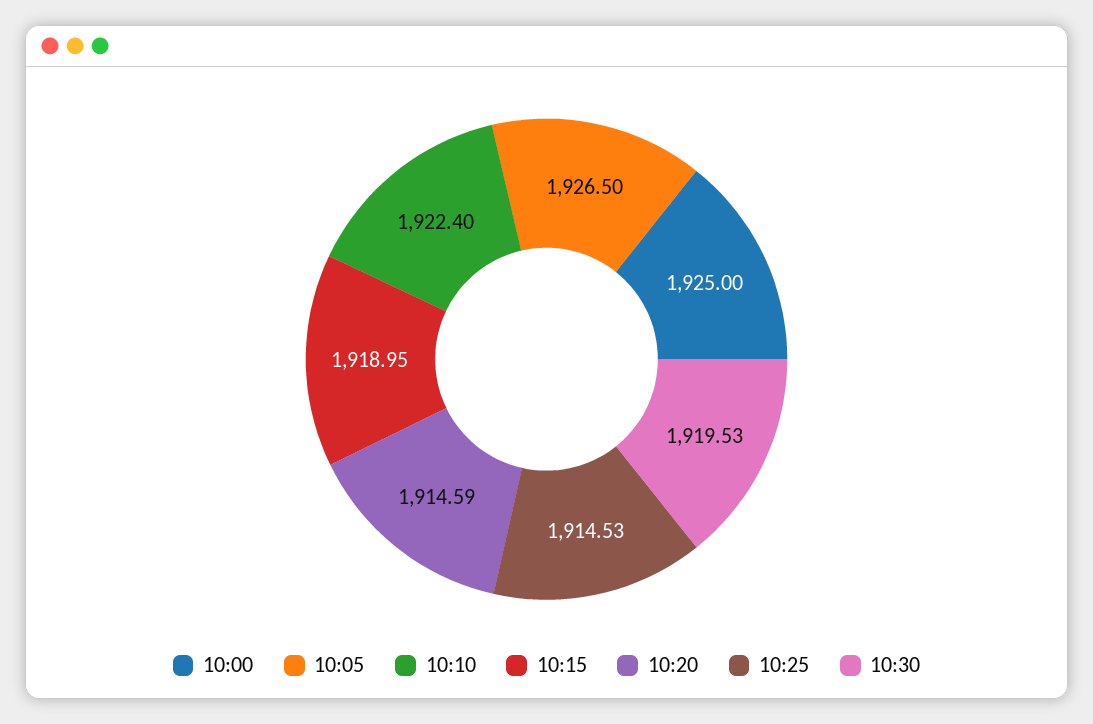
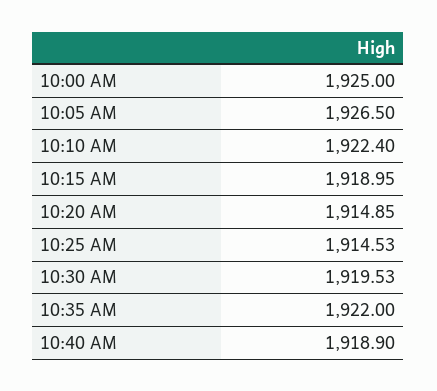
10:20: 1914.59 -> 1914.85
10:35 AM: none -> 1922
10:40 AM: none -> 1918.9

